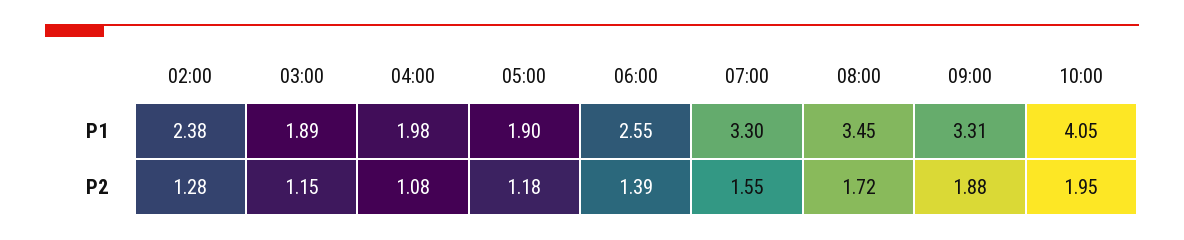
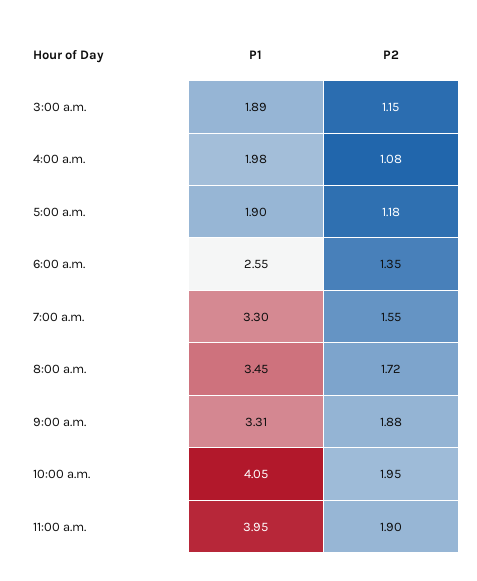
02:00, P1: 2.38 -> none
02:00, P2: 1.28 -> none
06:00, P2: 1.39 -> 1.35
11:00 a.m., P1: none -> 3.95
11:00 a.m., P2: none -> 1.9

